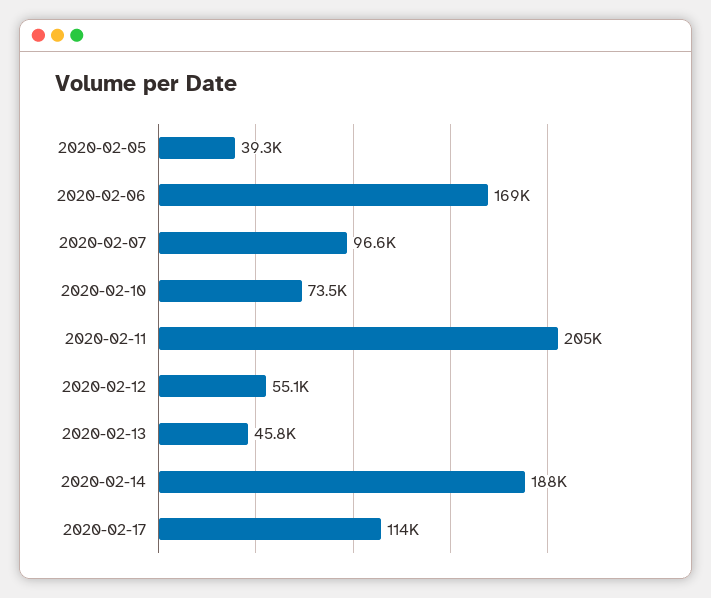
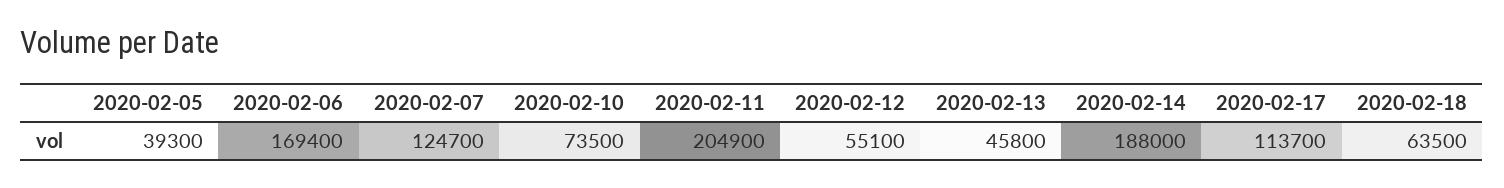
2020-02-07: 96600 -> 124700
2020-02-18: none -> 63500

